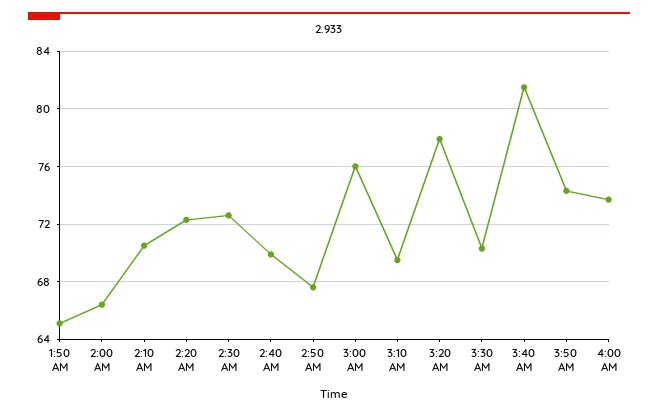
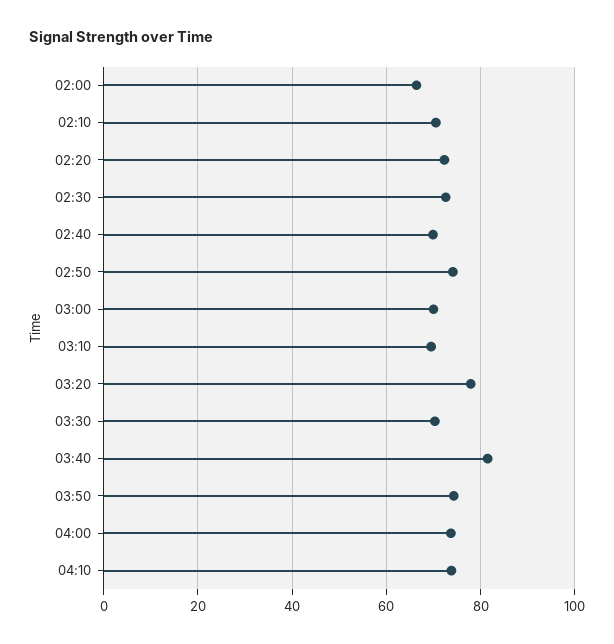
1:50 AM: 65 -> none
2:50 AM: 67.5 -> 74
3:00 AM: 76 -> 70
04:10: none -> 74

